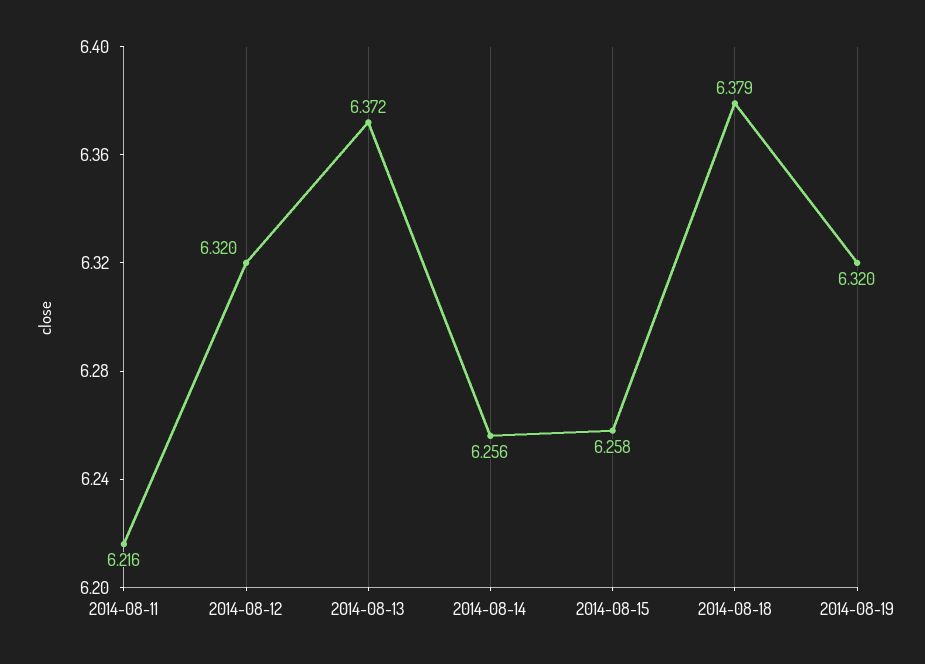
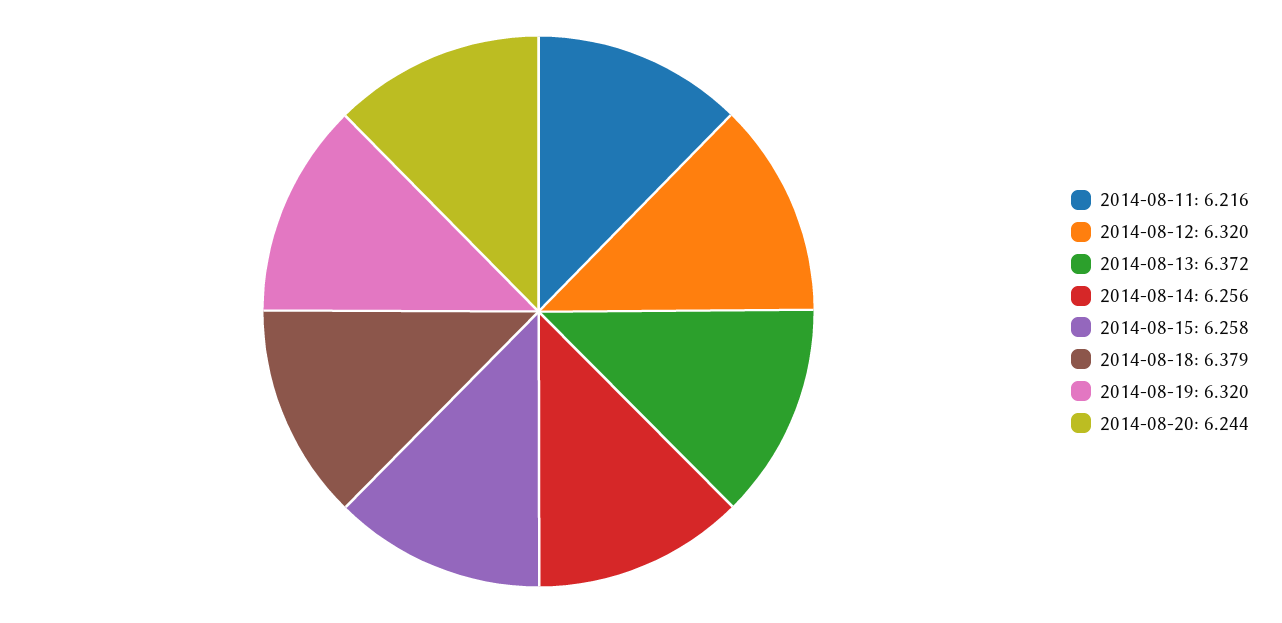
2014-08-20: none -> 6.244

